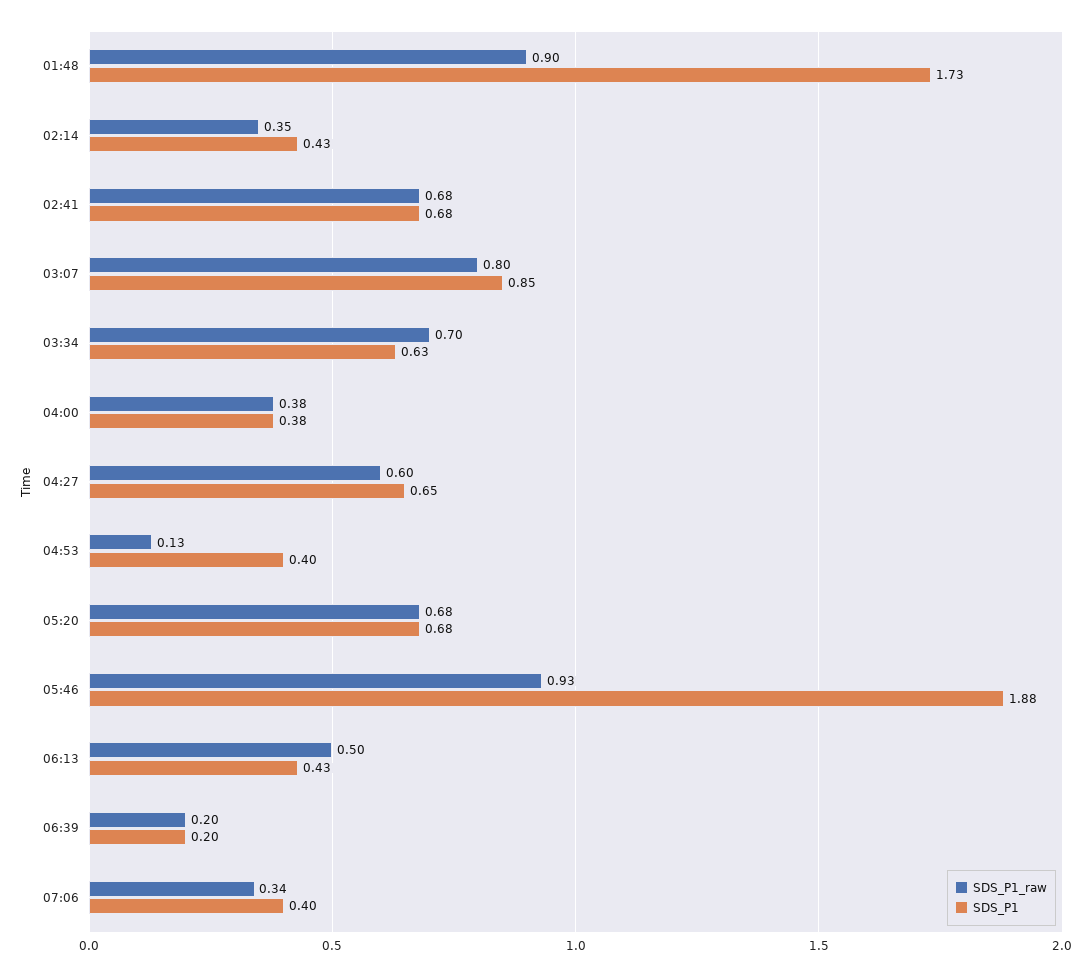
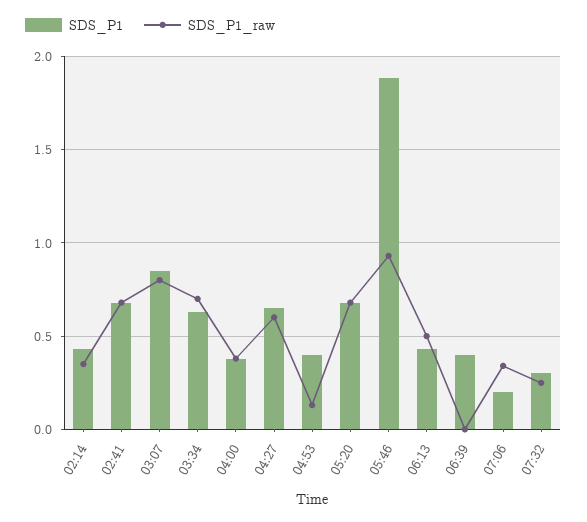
SDS_P1_raw, 01:48: 0.9 -> none
SDS_P1, 01:48: 1.73 -> none
SDS_P1_raw, 06:39: 0.2 -> 0
SDS_P1, 06:39: 0.2 -> 0.4
SDS_P1, 07:06: 0.4 -> 0.2
SDS_P1, 07:32: none -> 0.3
SDS_P1_raw, 07:32: none -> 0.25

